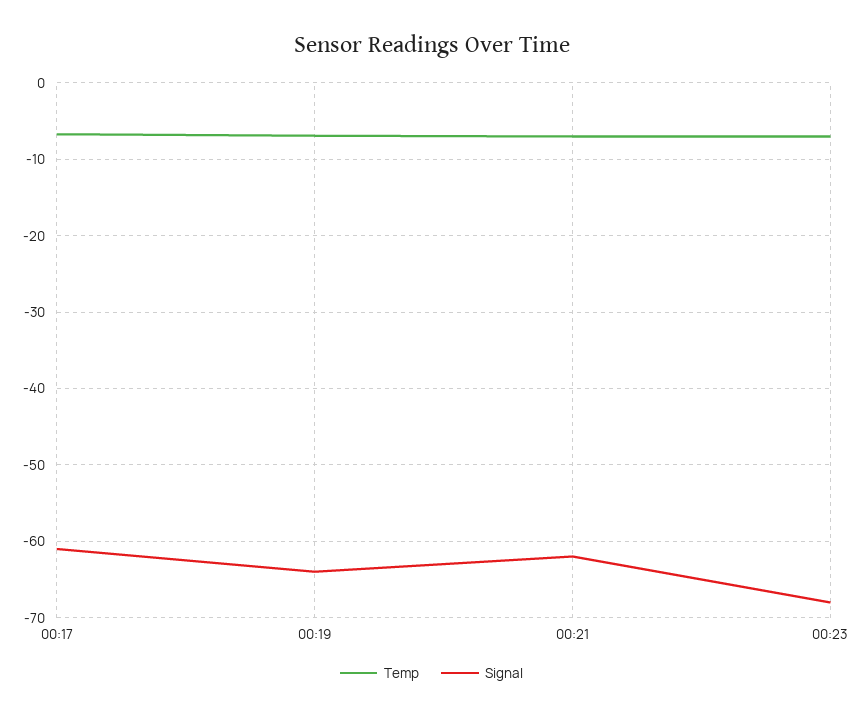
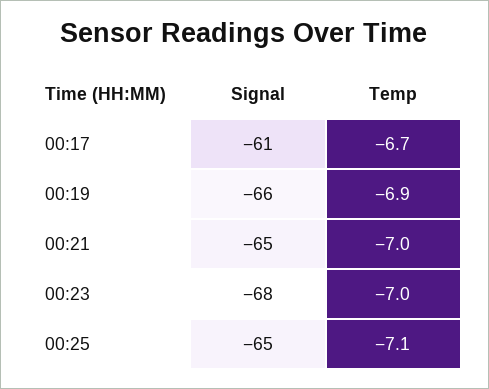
Signal, 00:19: -64 -> -66
Signal, 00:21: -62 -> -65
Signal, 00:25: none -> -65
Temp, 00:25: none -> -7.1

